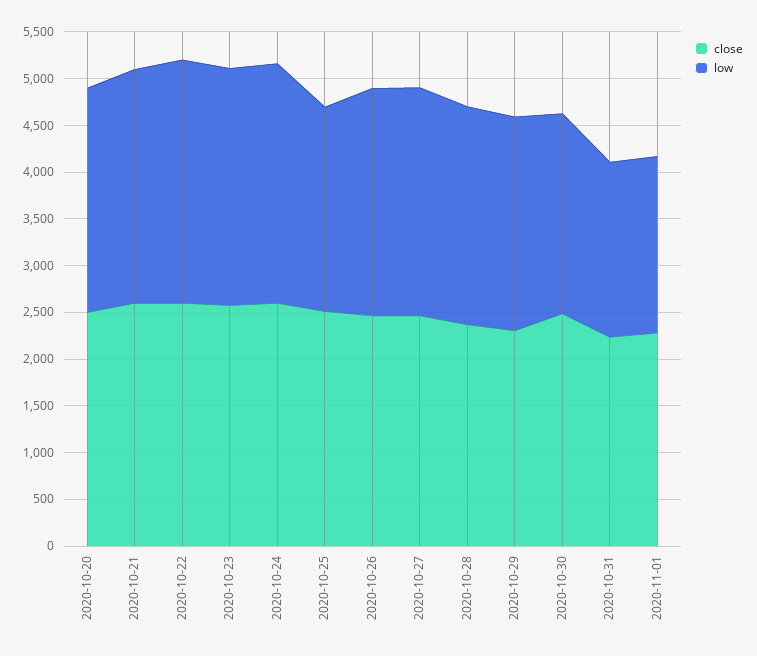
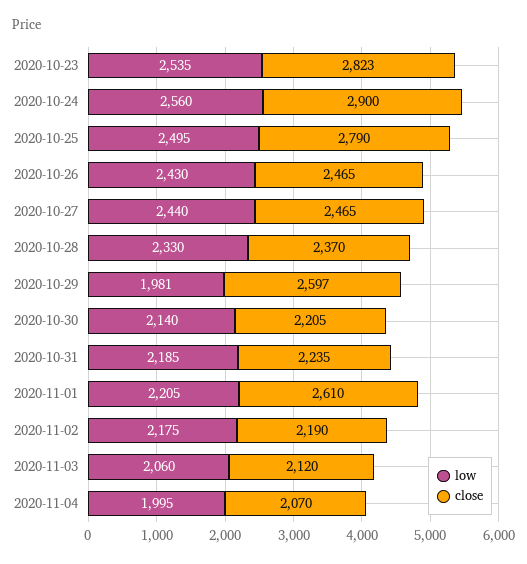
close, 2020-10-20: 2500 -> none
low, 2020-10-20: 2400 -> none
close, 2020-10-21: 2600 -> none
low, 2020-10-21: 2500 -> none
close, 2020-10-22: 2600 -> none
low, 2020-10-22: 2600 -> none
close, 2020-10-23: 2600 -> 2823
close, 2020-10-24: 2600 -> 2900
close, 2020-10-25: 2500 -> 2790
low, 2020-10-25: 2200 -> 2495
close, 2020-10-29: 2300 -> 2597
low, 2020-10-29: 2300 -> 1981
close, 2020-10-30: 2500 -> 2205
low, 2020-10-31: 1900 -> 2185
close, 2020-11-01: 2300 -> 2610
low, 2020-11-01: 1900 -> 2205
low, 2020-11-02: none -> 2175
close, 2020-11-02: none -> 2190
low, 2020-11-03: none -> 2060
close, 2020-11-03: none -> 2120
low, 2020-11-04: none -> 1995
close, 2020-11-04: none -> 2070

